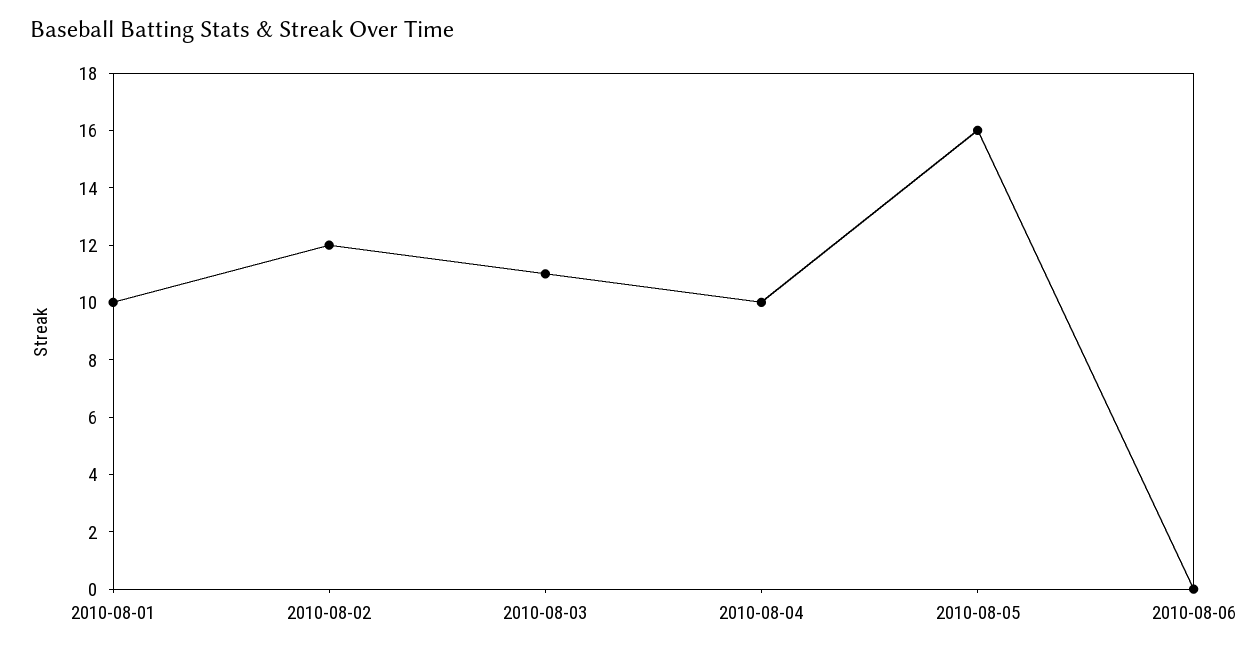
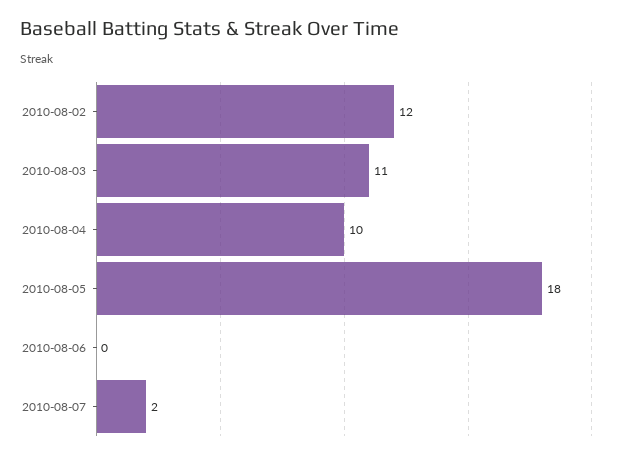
2010-08-01: 10 -> none
2010-08-05: 16 -> 18
2010-08-07: none -> 2

